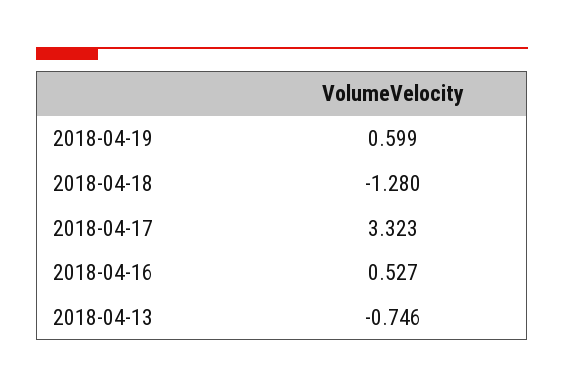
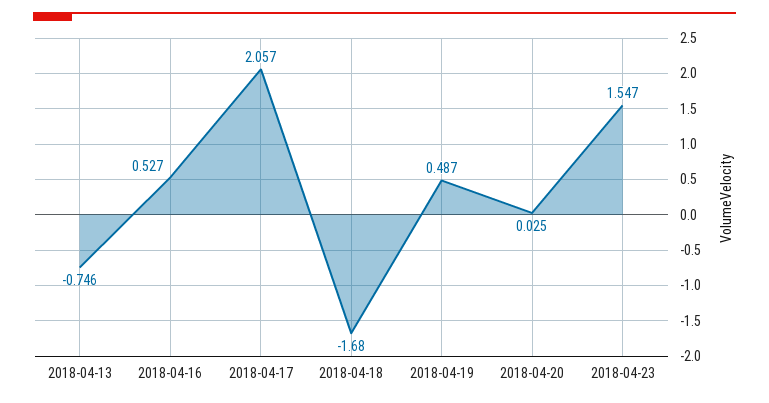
2018-04-19: 0.599 -> 0.487
2018-04-18: -1.28 -> -1.68
2018-04-17: 3.323 -> 2.057
2018-04-20: none -> 0.025
2018-04-23: none -> 1.547

